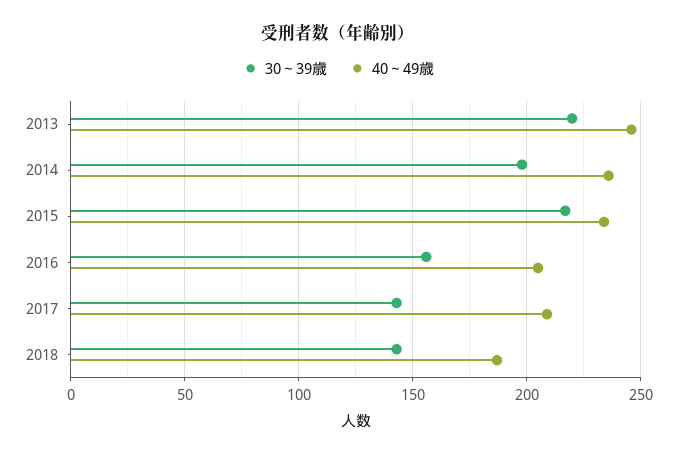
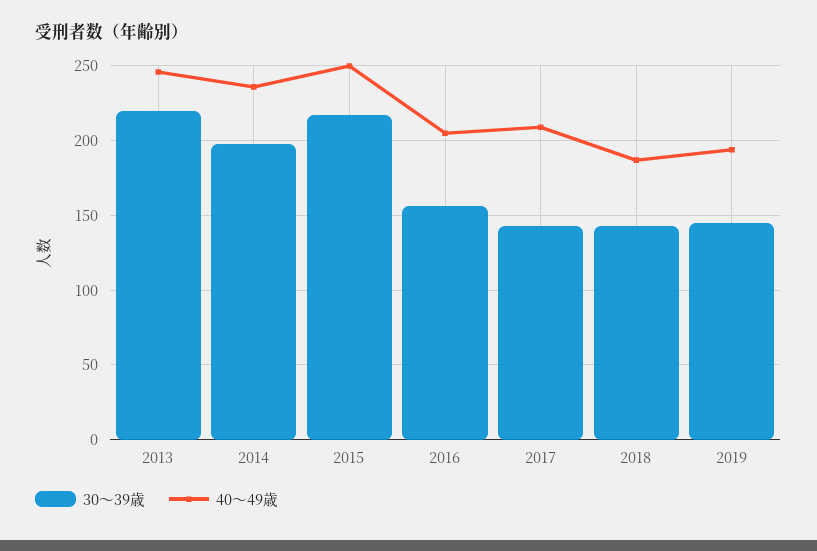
40～49歳, 2015: 235 -> 250
30～39歳, 2019: none -> 145
40～49歳, 2019: none -> 195

